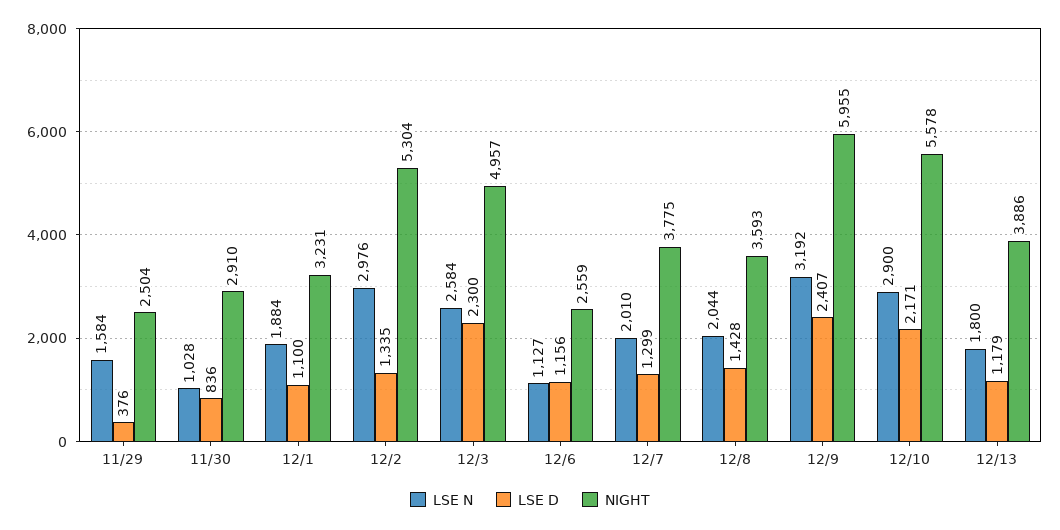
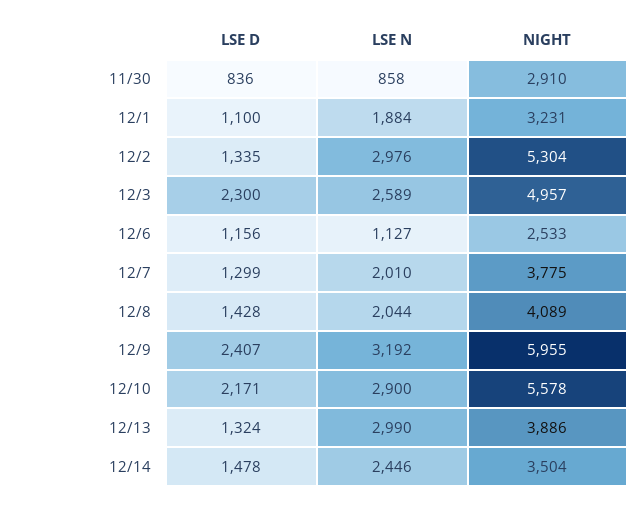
LSE N, 11/29: 1584 -> none
LSE D, 11/29: 376 -> none
NIGHT, 11/29: 2504 -> none
LSE N, 11/30: 1028 -> 858
LSE N, 12/3: 2584 -> 2589
NIGHT, 12/6: 2559 -> 2533
NIGHT, 12/8: 3593 -> 4089
LSE N, 12/13: 1800 -> 2990
LSE D, 12/13: 1179 -> 1324
LSE D, 12/14: none -> 1478
LSE N, 12/14: none -> 2446
NIGHT, 12/14: none -> 3504

